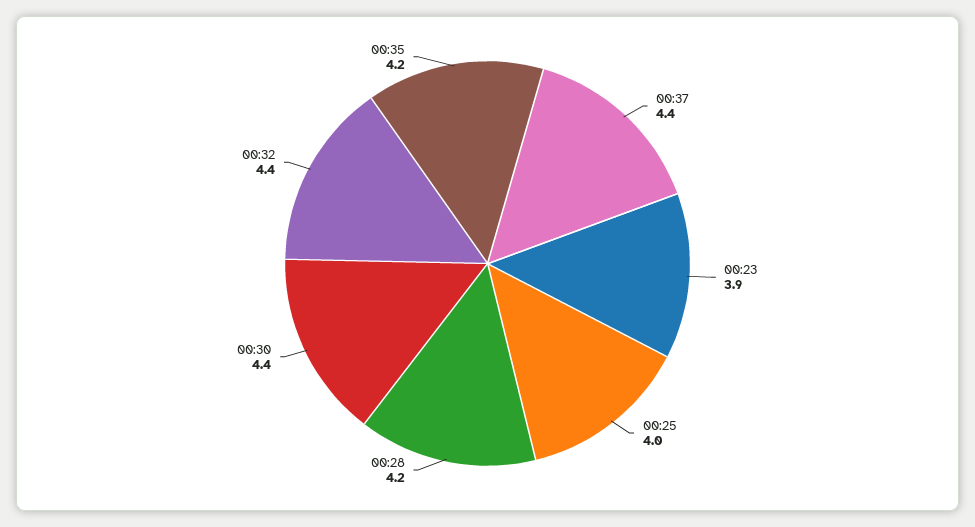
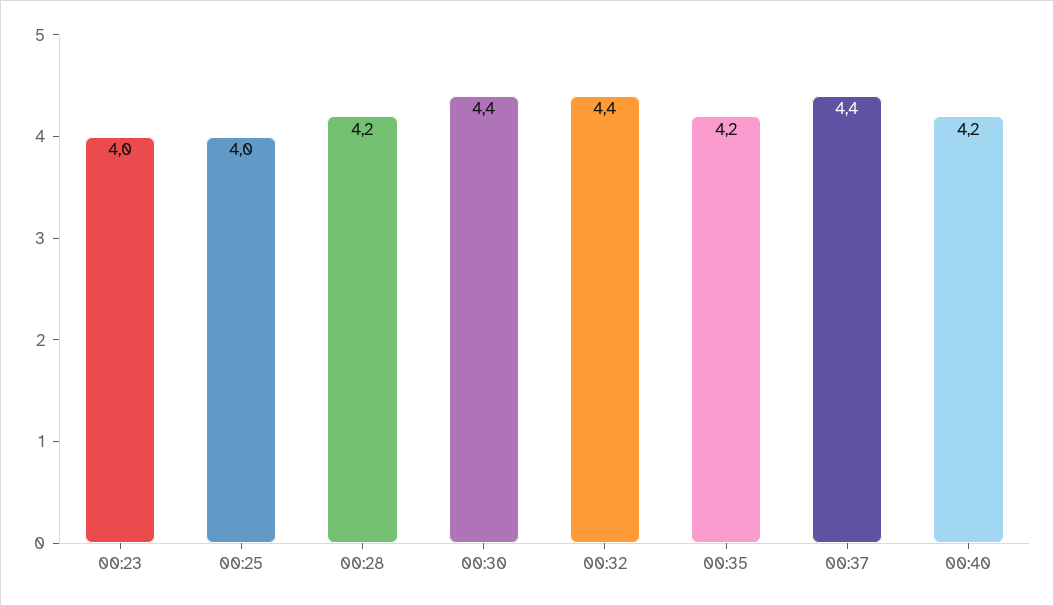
00:23: 3.9 -> 4
00:40: none -> 4.2

